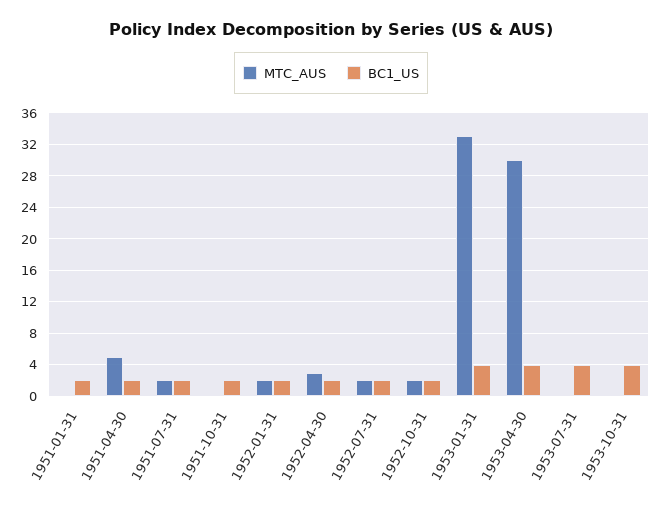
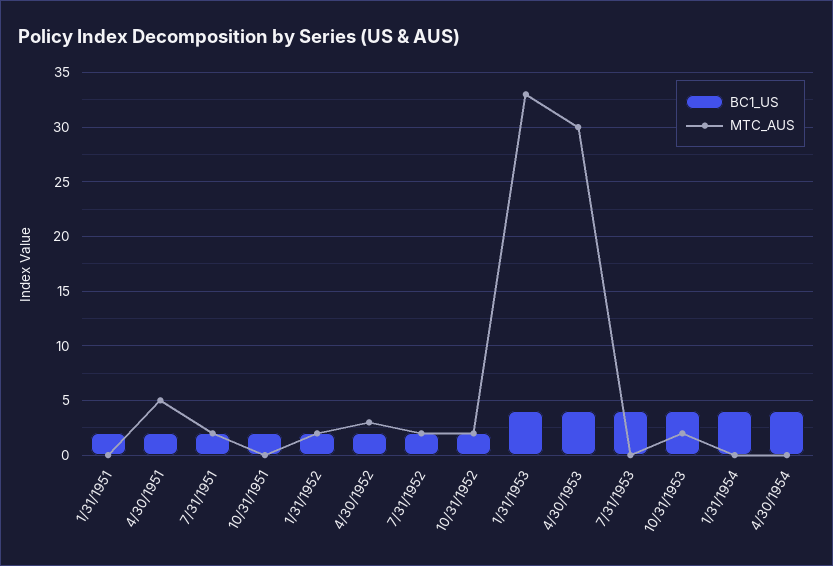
MTC_AUS, 1953-10-31: 0 -> 2
BC1_US, 1/31/1954: none -> 4
MTC_AUS, 1/31/1954: none -> 0
BC1_US, 4/30/1954: none -> 4
MTC_AUS, 4/30/1954: none -> 0

